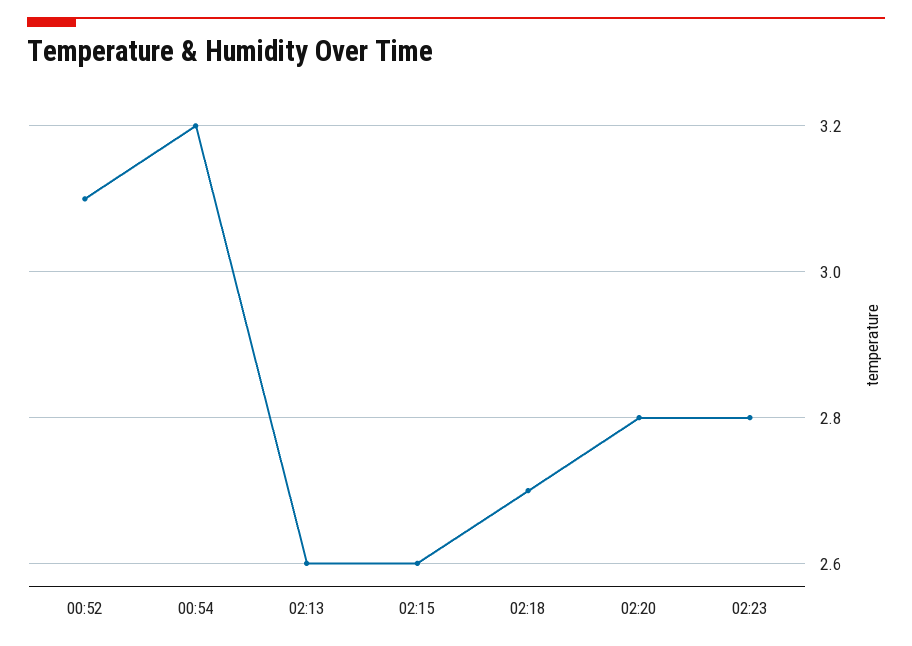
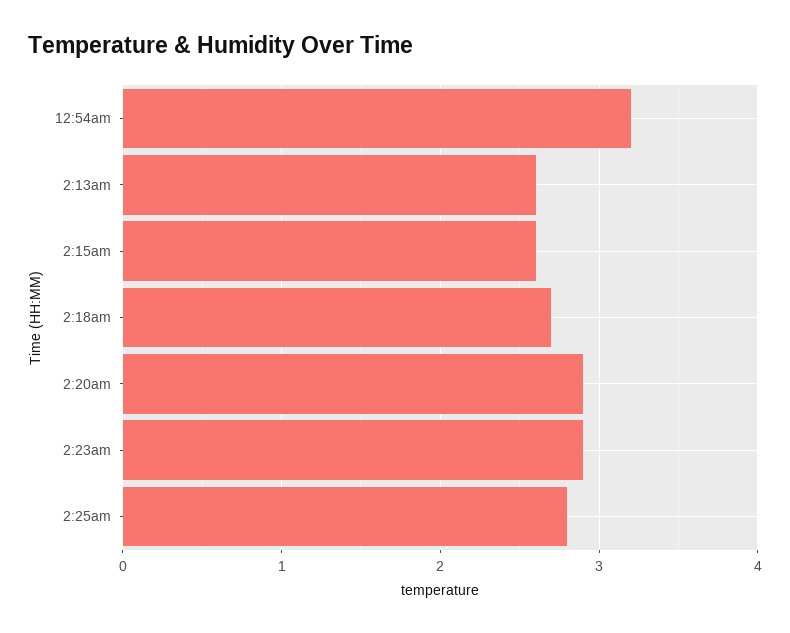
00:52: 3.1 -> none
02:20: 2.8 -> 2.9
02:23: 2.8 -> 2.9
2:25am: none -> 2.8

